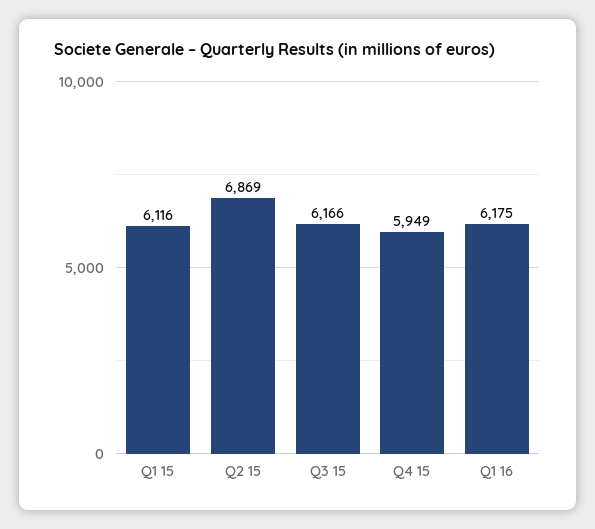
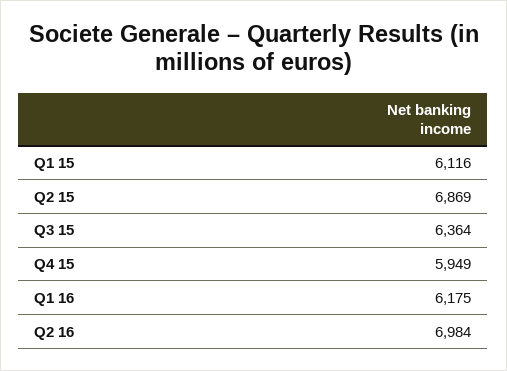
Q3 15: 6166 -> 6364
Q2 16: none -> 6984

